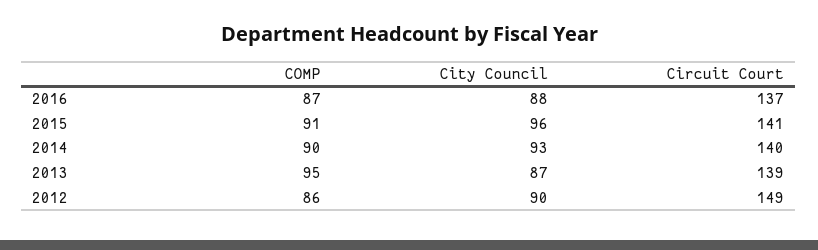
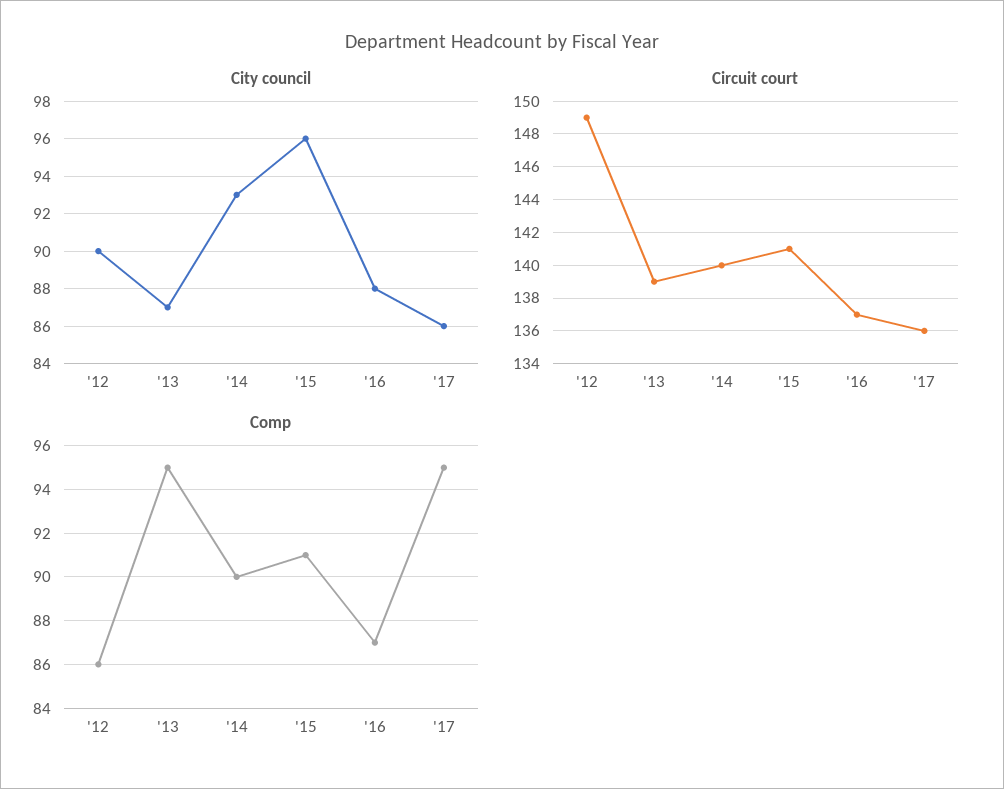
City Council, '17: none -> 86
Circuit Court, '17: none -> 136
COMP, '17: none -> 95

